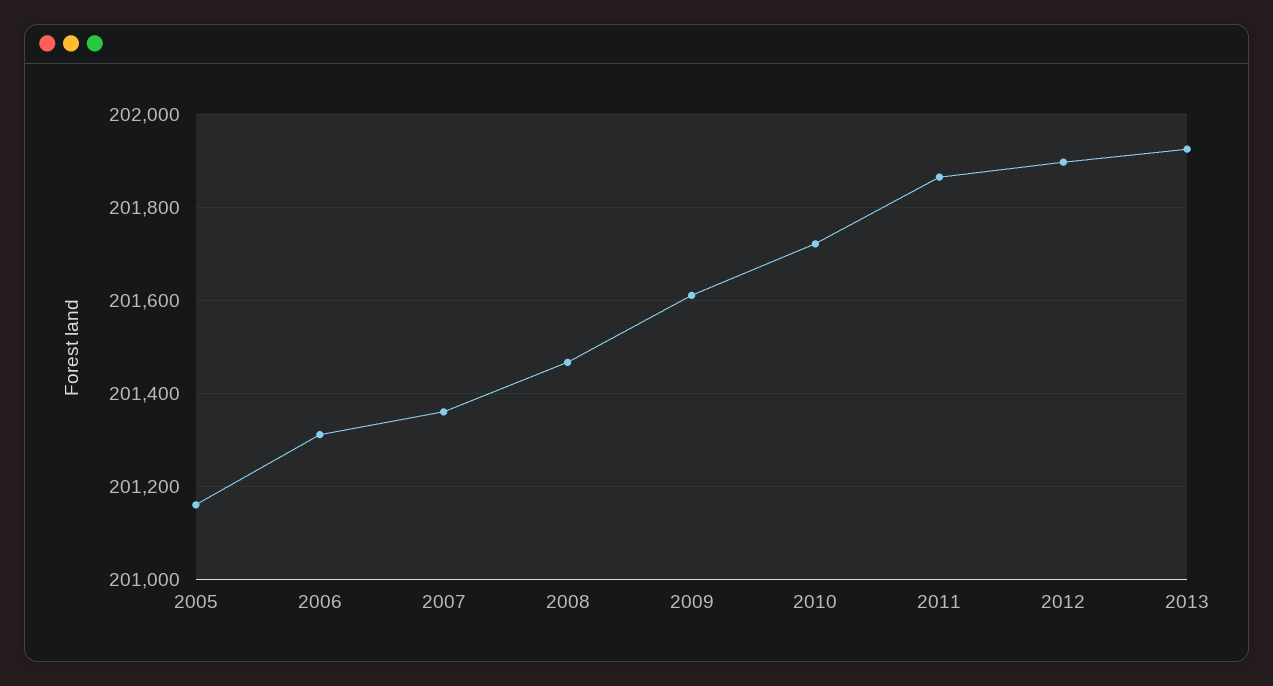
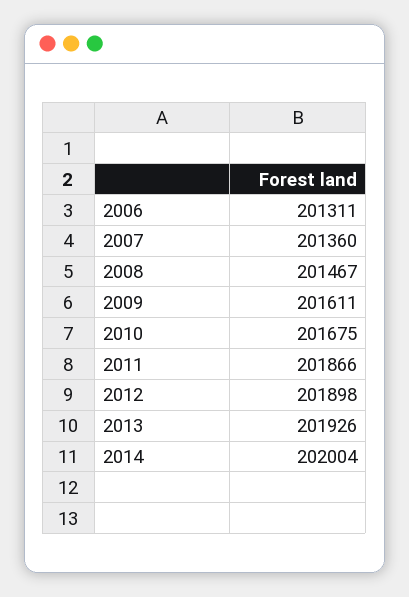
2005: 201160 -> none
2010: 201720 -> 201675
2014: none -> 202004

